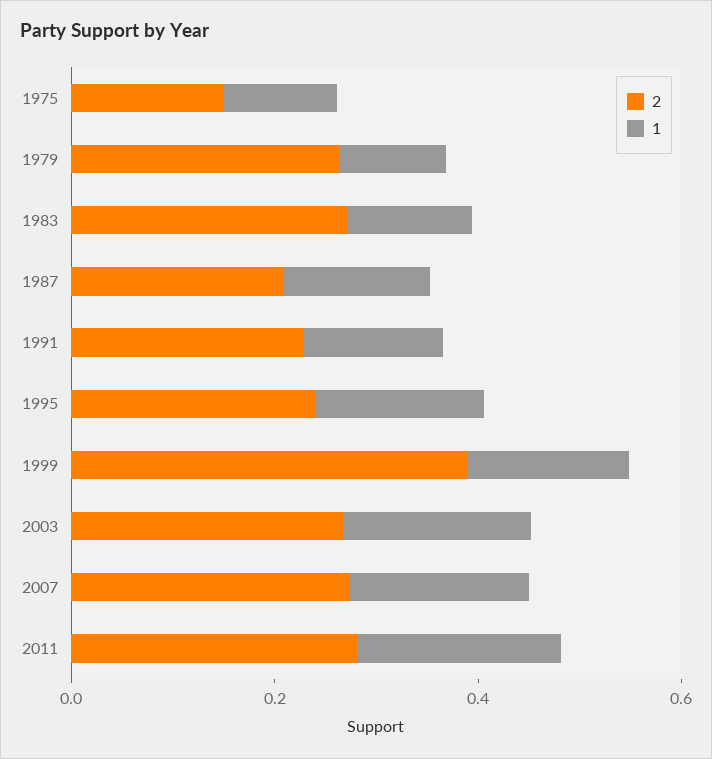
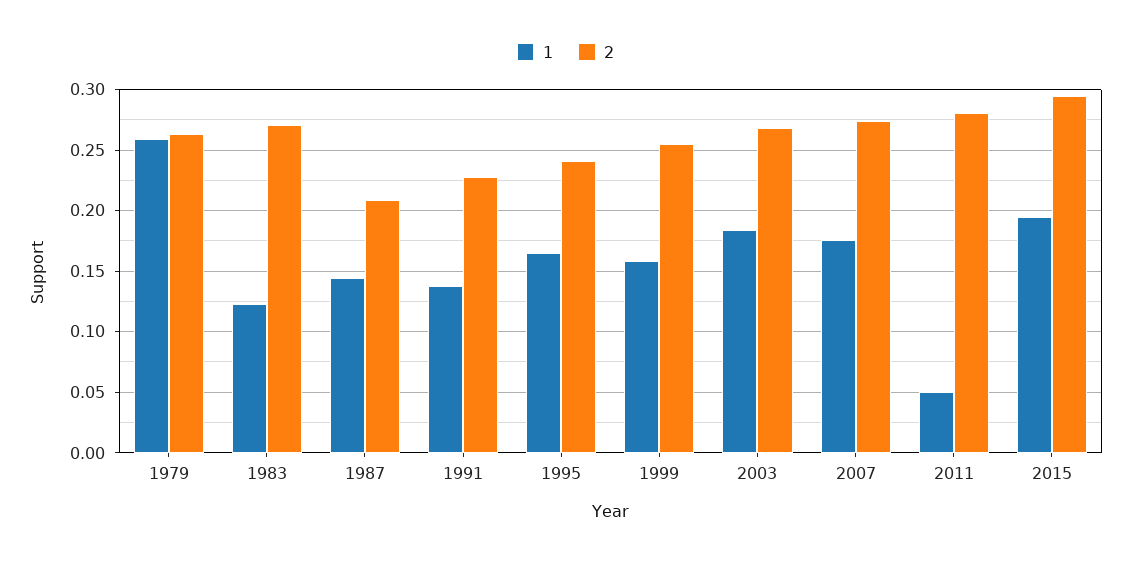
2, 1975: 0.15 -> none
1, 1975: 0.1 -> none
1, 1979: 0.1 -> 0.26
2, 1999: 0.4 -> 0.255
1, 2011: 0.2 -> 0.05
1, 2015: none -> 0.195
2, 2015: none -> 0.295

